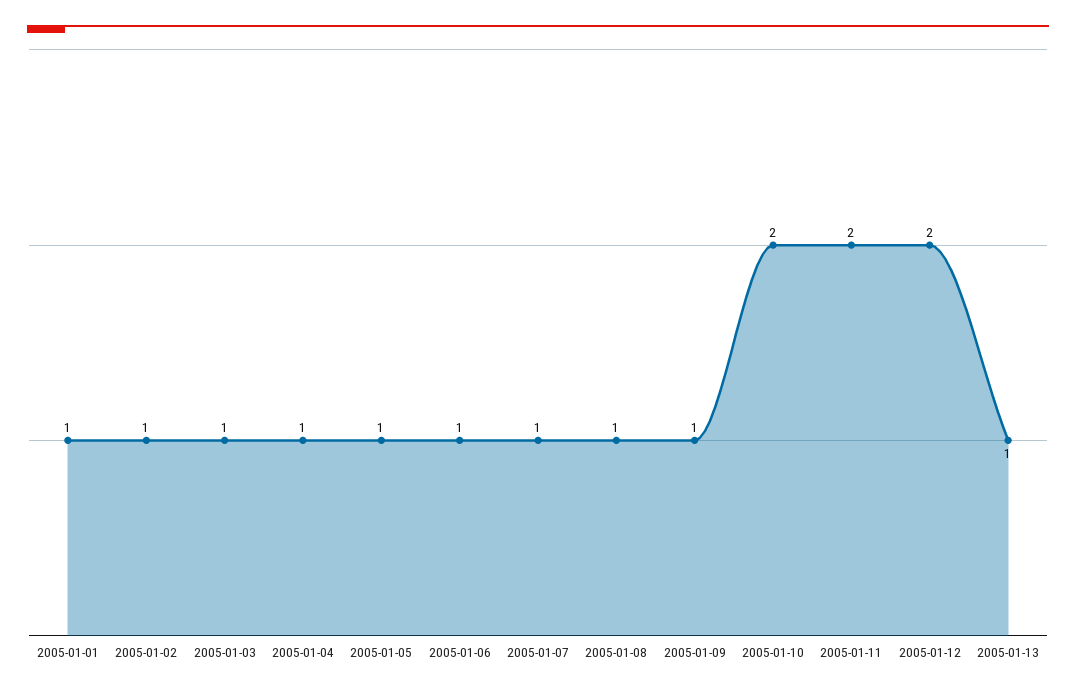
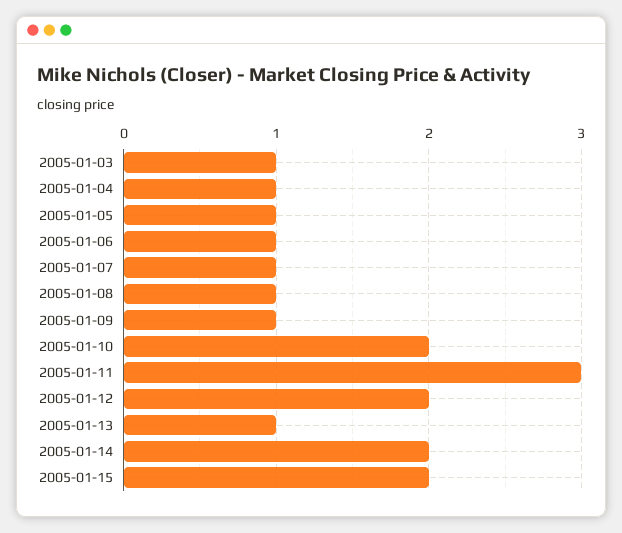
2005-01-01: 1 -> none
2005-01-02: 1 -> none
2005-01-11: 2 -> 3
2005-01-14: none -> 2
2005-01-15: none -> 2

